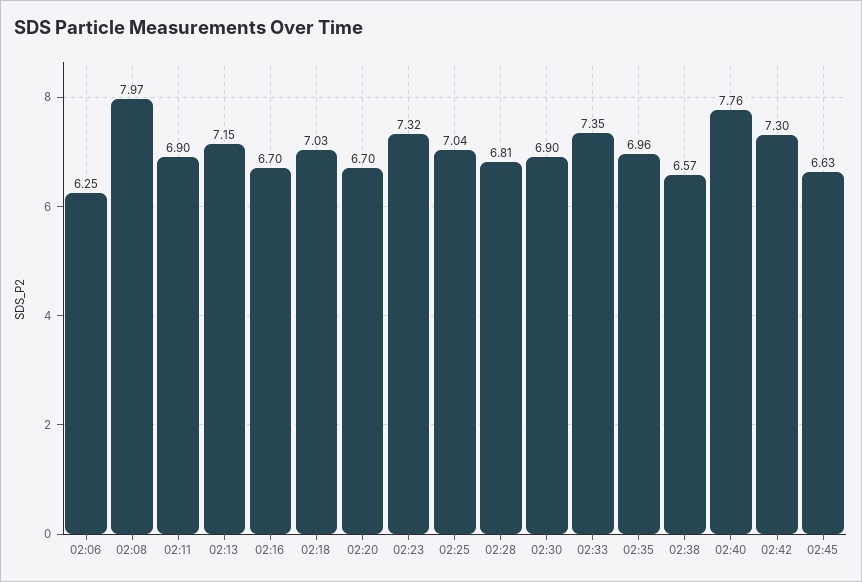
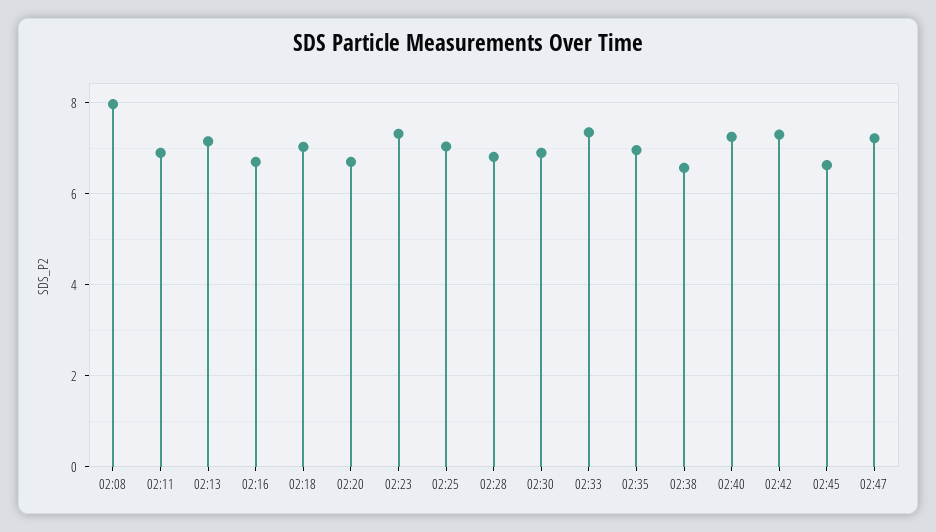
02:06: 6.25 -> none
02:40: 7.76 -> 7.2
02:47: none -> 7.2

